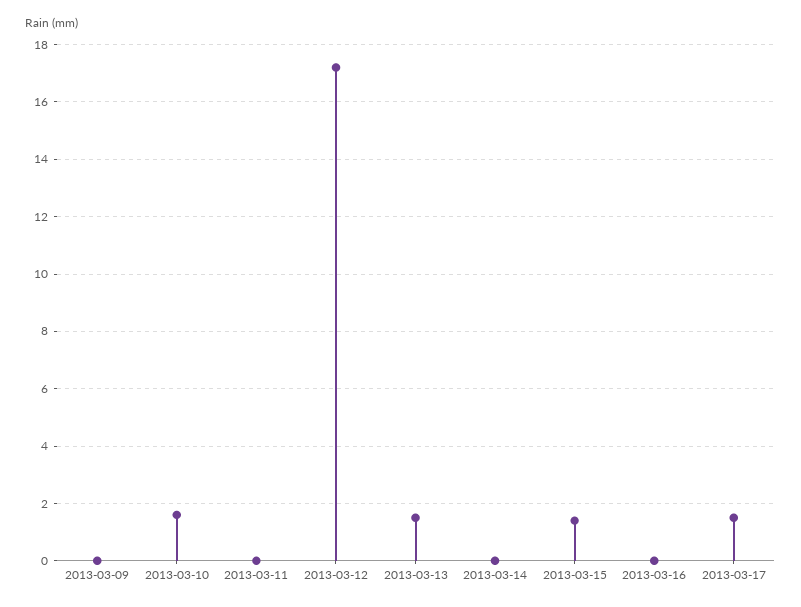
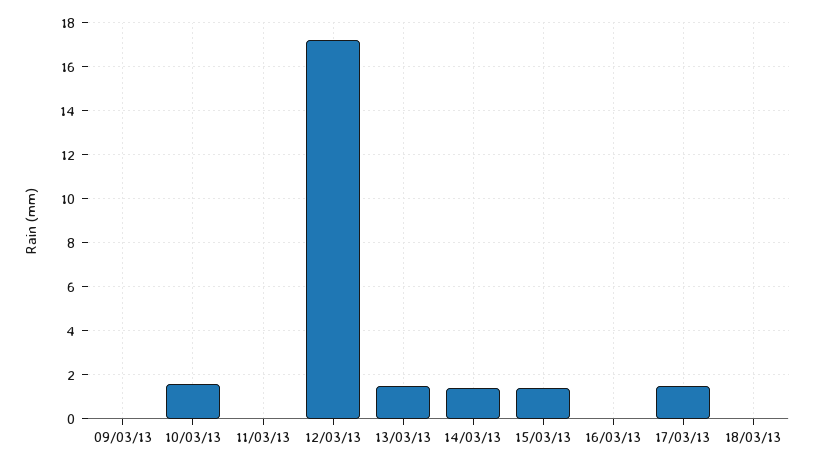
2013-03-14: 0 -> 1.5
18/03/13: none -> 0

